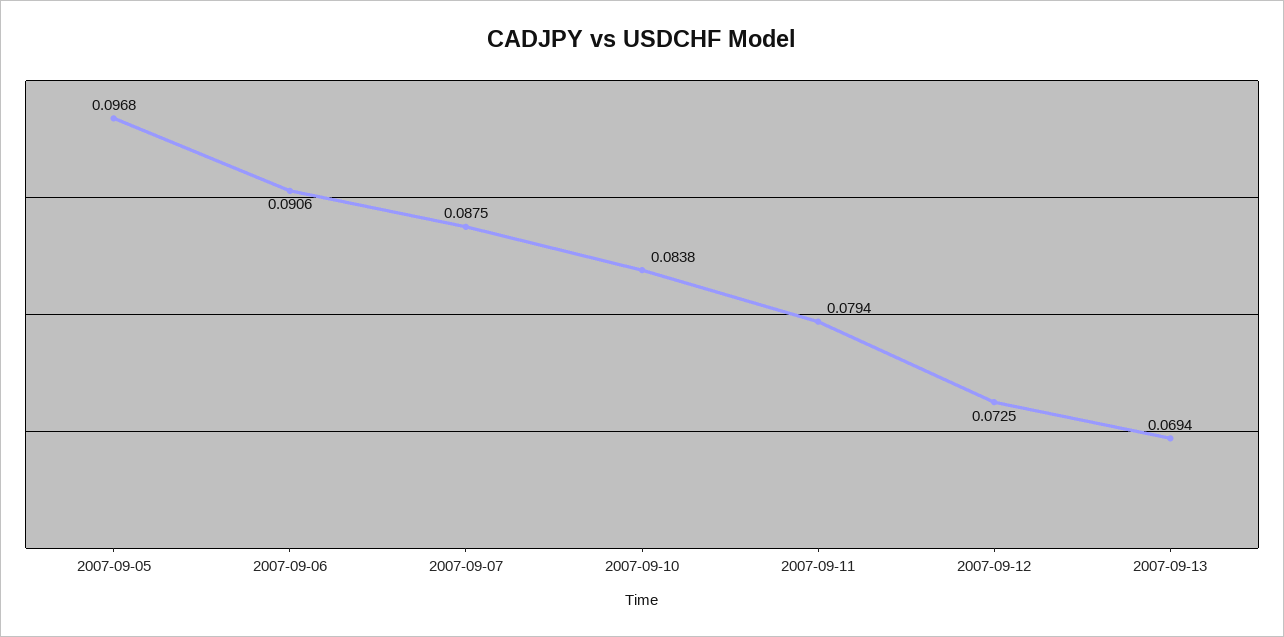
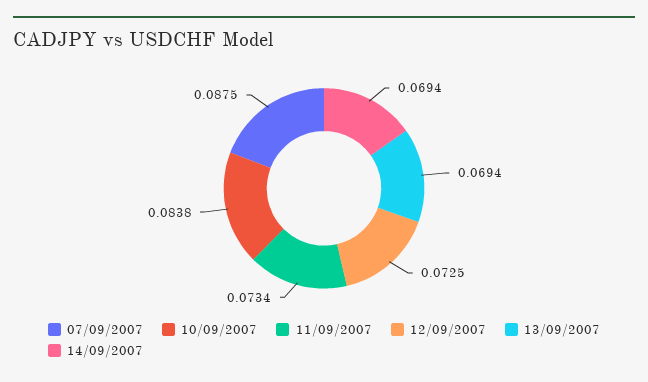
2007-09-05: 0.0968 -> none
2007-09-06: 0.0906 -> none
2007-09-11: 0.0794 -> 0.0734
14/09/2007: none -> 0.0694

